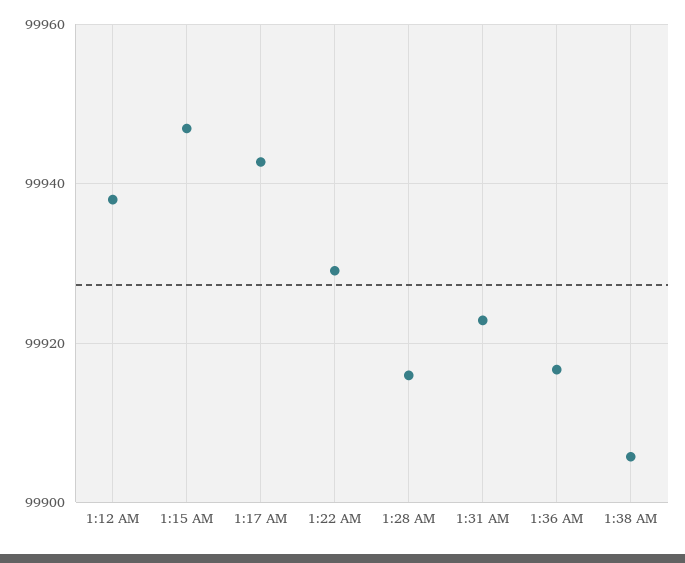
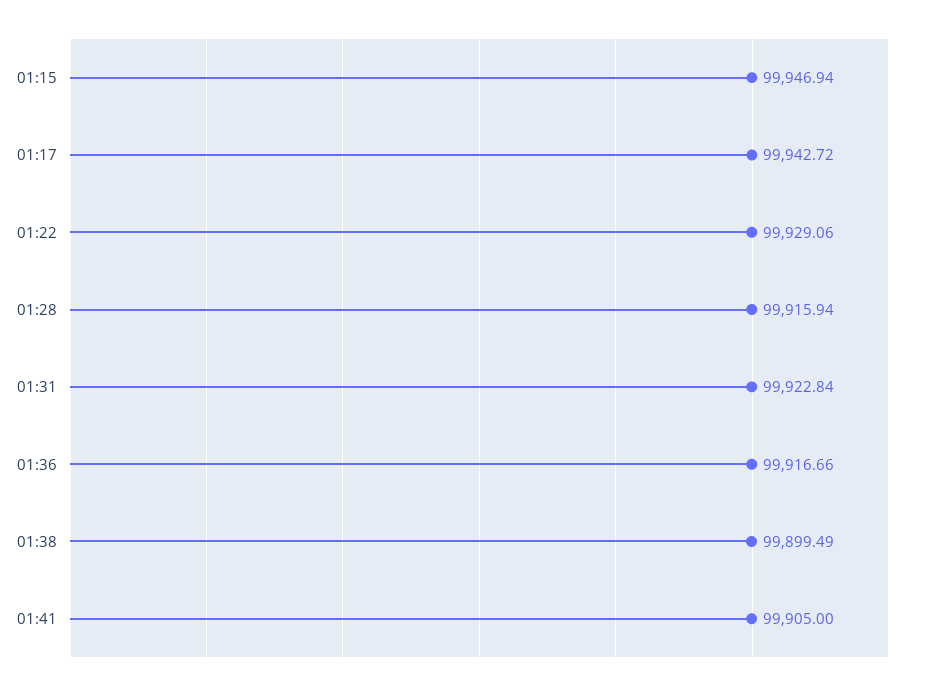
1:12 AM: 99938 -> none
1:38 AM: 99906 -> 99899.49
01:41: none -> 99905

